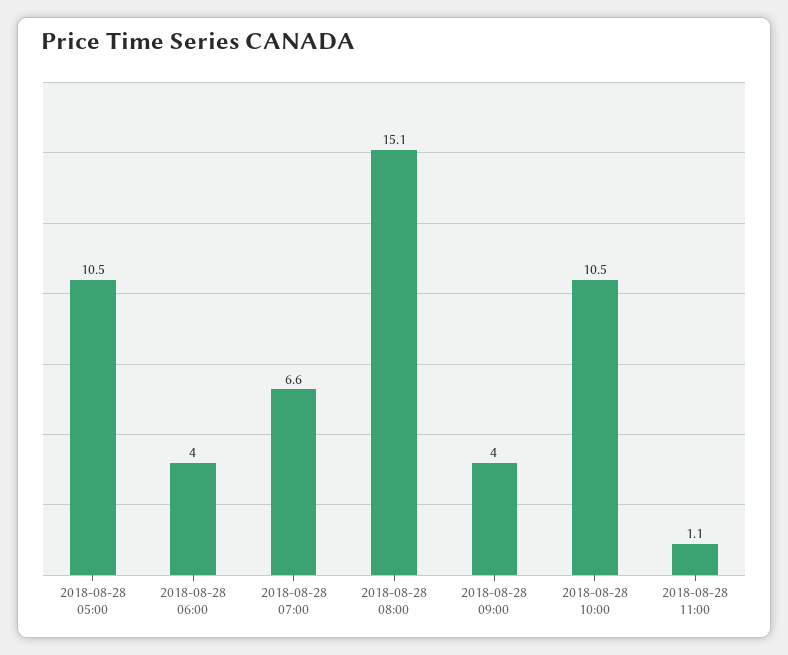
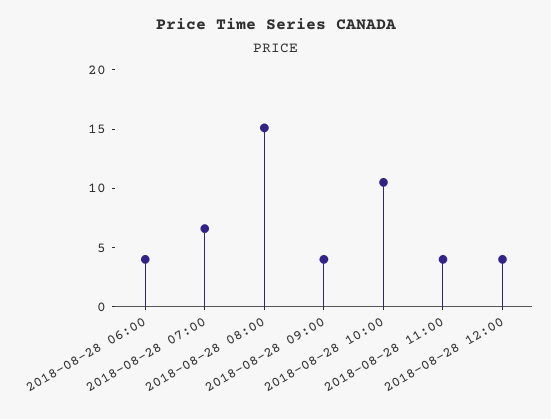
2018-08-28 05:00: 10.5 -> none
2018-08-28 11:00: 1.1 -> 4
2018-08-28 12:00: none -> 4

